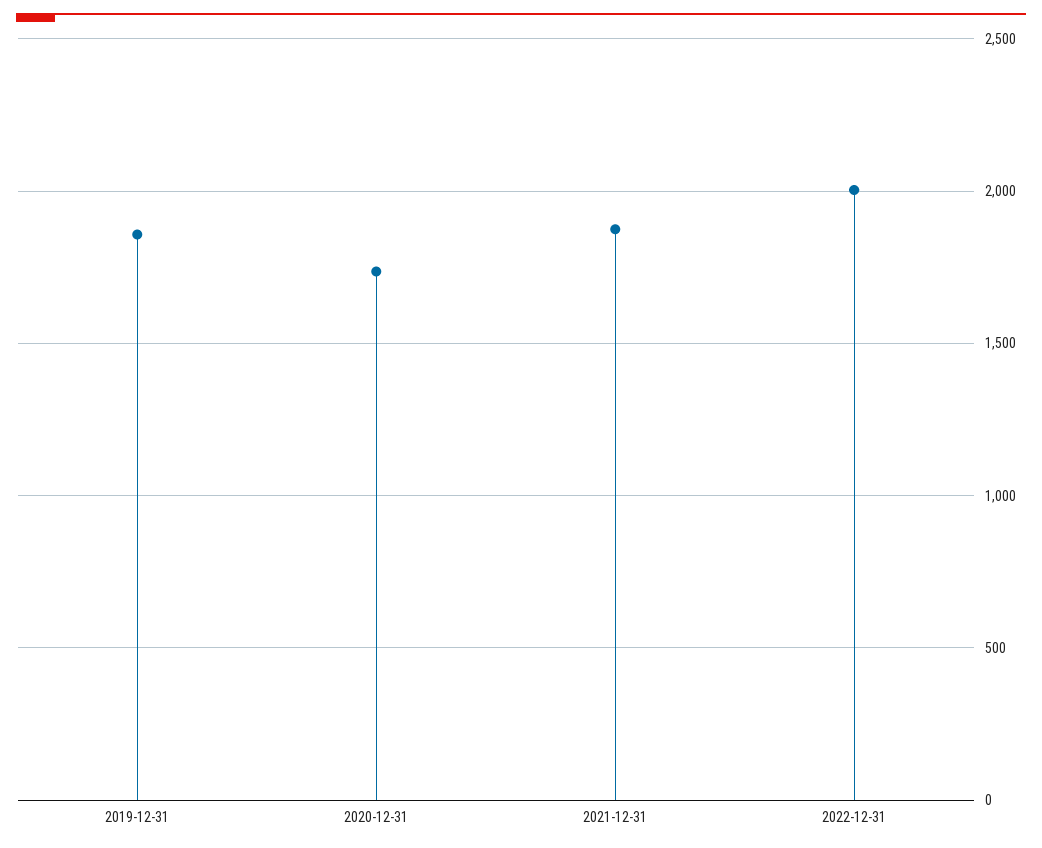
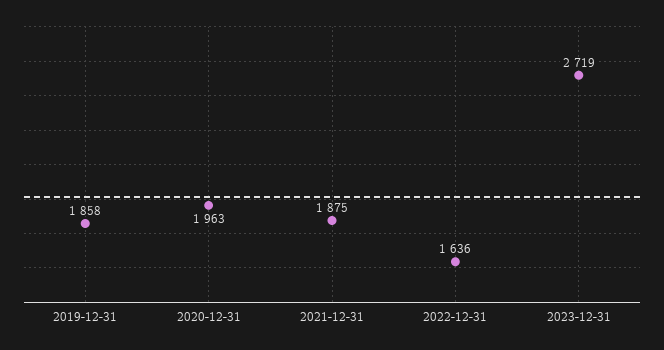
2020-12-31: 1750 -> 1963
2022-12-31: 2000 -> 1636
2023-12-31: none -> 2719

